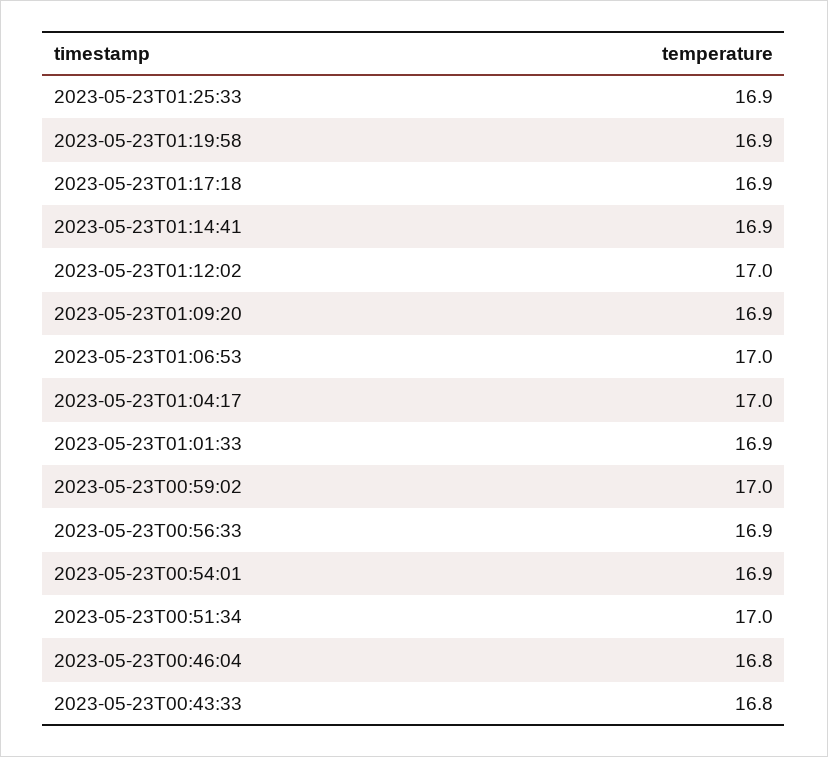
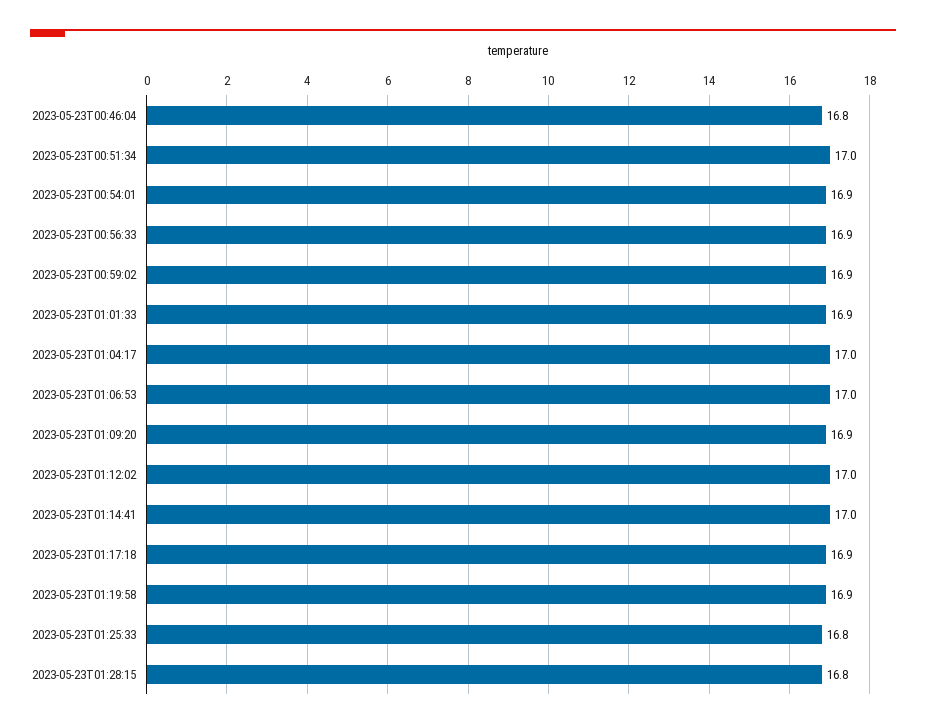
2023-05-23T01:25:33: 16.9 -> 16.8
2023-05-23T01:14:41: 16.9 -> 17
2023-05-23T00:59:02: 17 -> 16.9
2023-05-23T00:43:33: 16.8 -> none
2023-05-23T01:28:15: none -> 16.8

